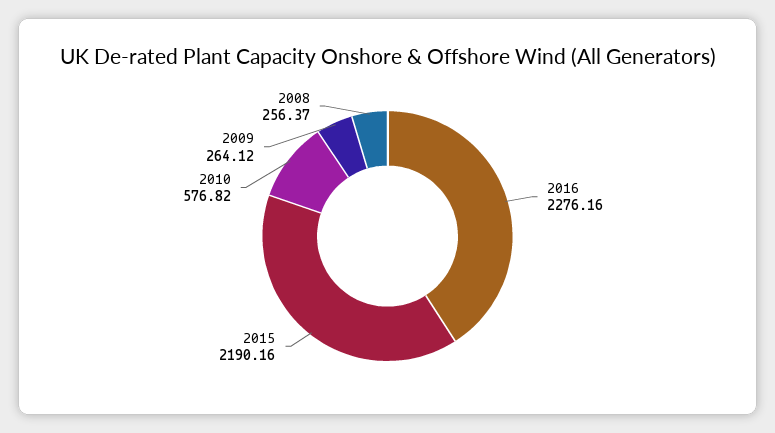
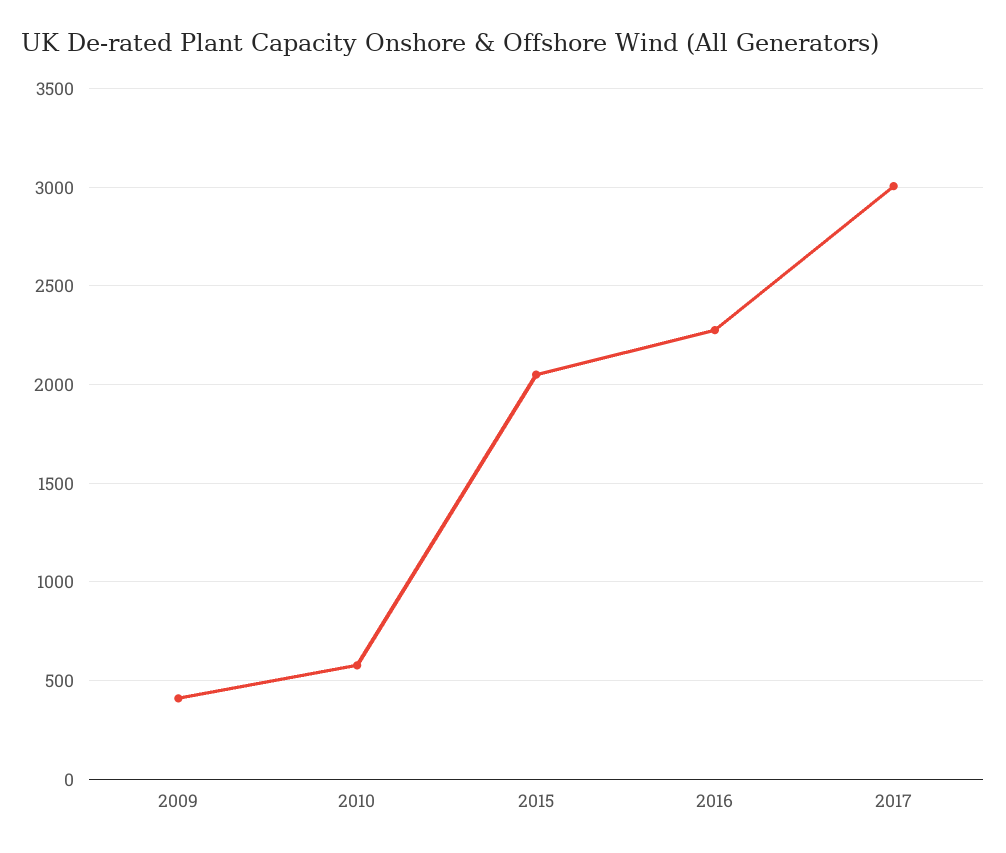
2015: 2190.16 -> 2050
2009: 264.12 -> 400
2008: 256.37 -> none
2017: none -> 3000

